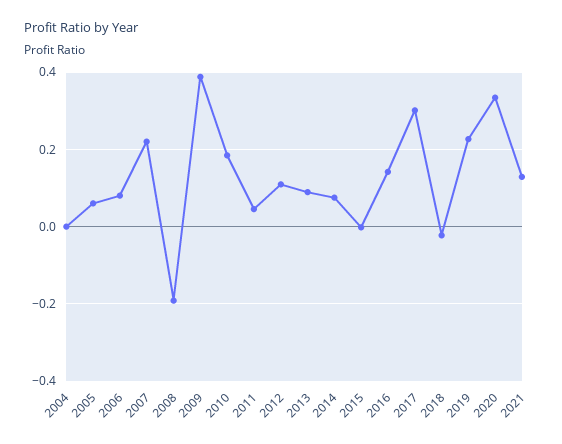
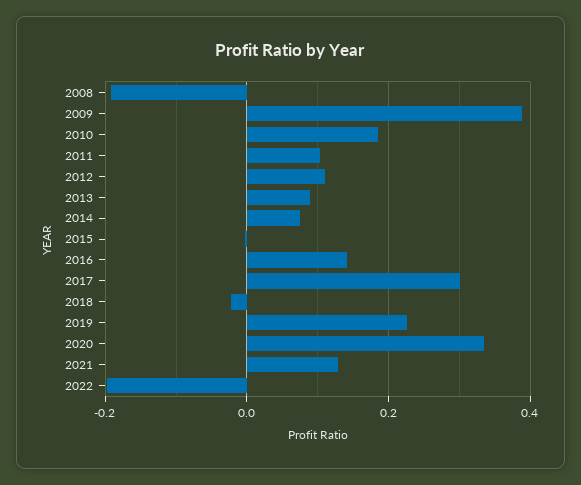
2004: 0 -> none
2005: 0.06 -> none
2006: 0.08 -> none
2007: 0.22 -> none
2011: 0.04 -> 0.1
2022: none -> -0.2

